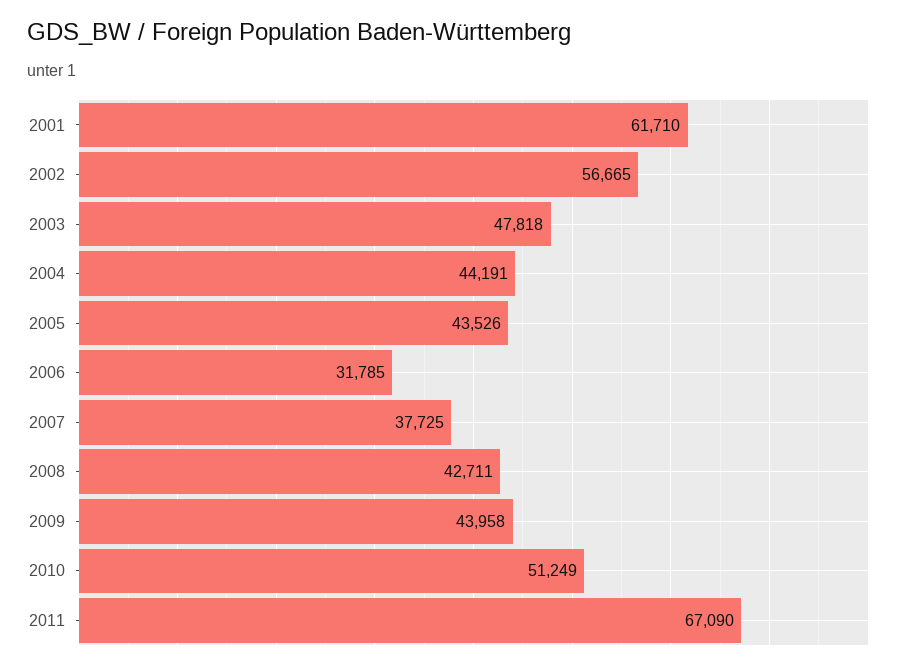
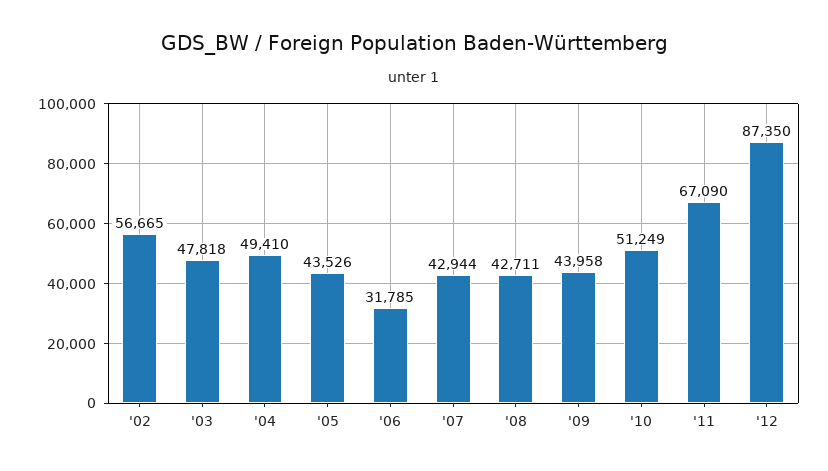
2001: 61710 -> none
2004: 44191 -> 49410
2007: 37725 -> 42944
'12: none -> 87350

